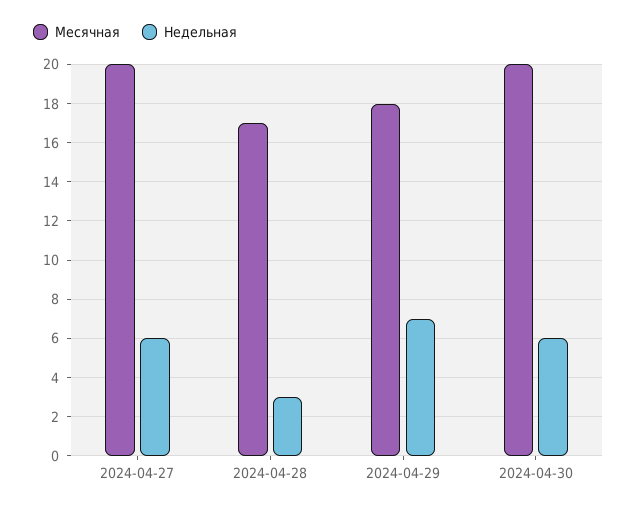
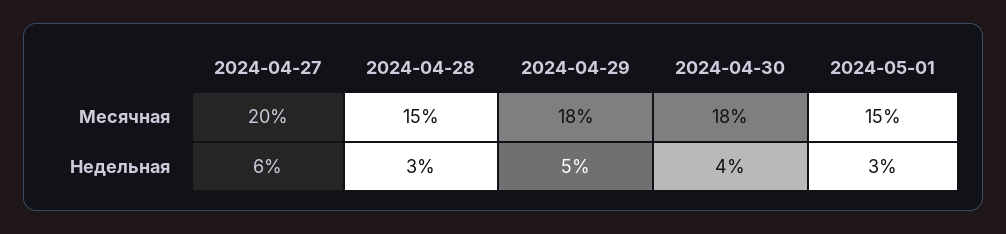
Месячная, 2024-04-28: 17 -> 15
Недельная, 2024-04-29: 7 -> 5
Месячная, 2024-04-30: 20 -> 18
Недельная, 2024-04-30: 6 -> 4
Месячная, 2024-05-01: none -> 15
Недельная, 2024-05-01: none -> 3

